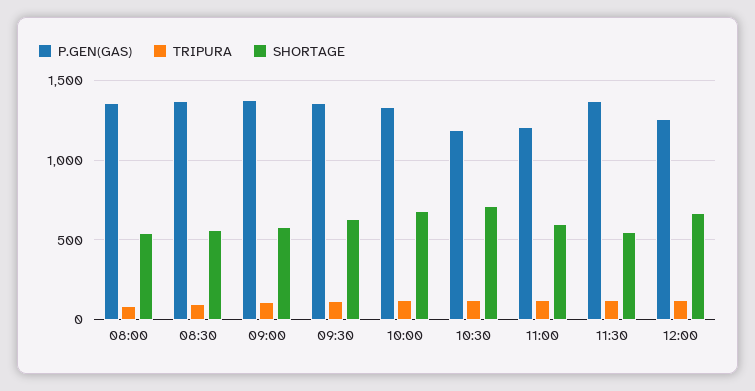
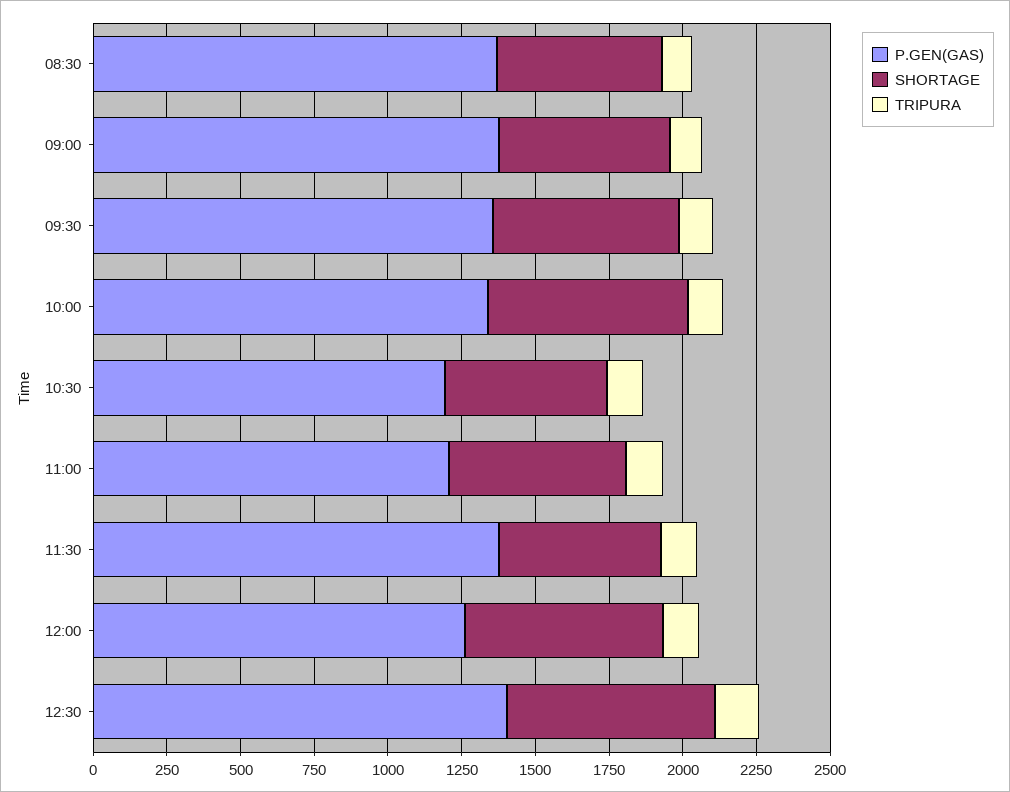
P.GEN(GAS), 08:00: 1350 -> none
TRIPURA, 08:00: 100 -> none
SHORTAGE, 08:00: 550 -> none
SHORTAGE, 10:30: 700 -> 550
P.GEN(GAS), 12:30: none -> 1400
SHORTAGE, 12:30: none -> 700
TRIPURA, 12:30: none -> 150

